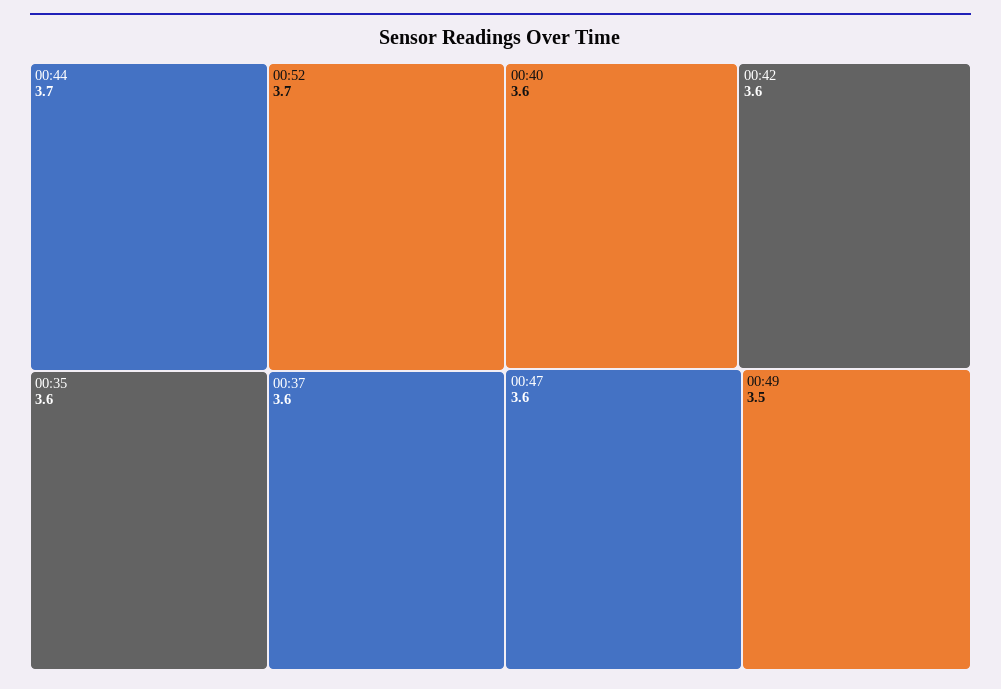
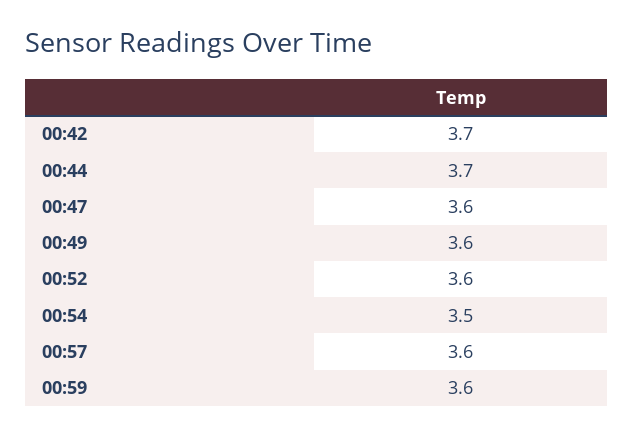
00:52: 3.7 -> 3.6
00:35: 3.6 -> none
00:37: 3.6 -> none
00:40: 3.6 -> none
00:42: 3.6 -> 3.7
00:49: 3.5 -> 3.6
00:54: none -> 3.5
00:57: none -> 3.6
00:59: none -> 3.6

